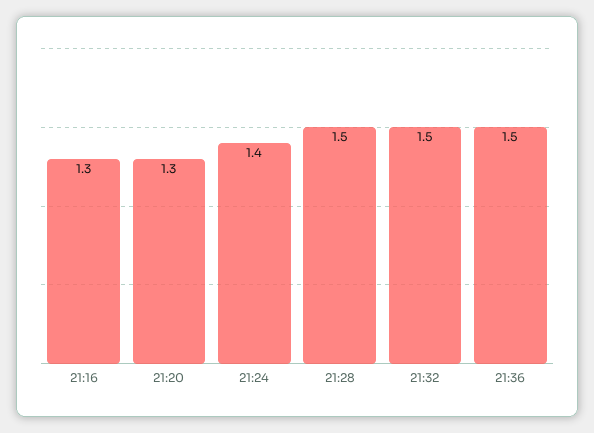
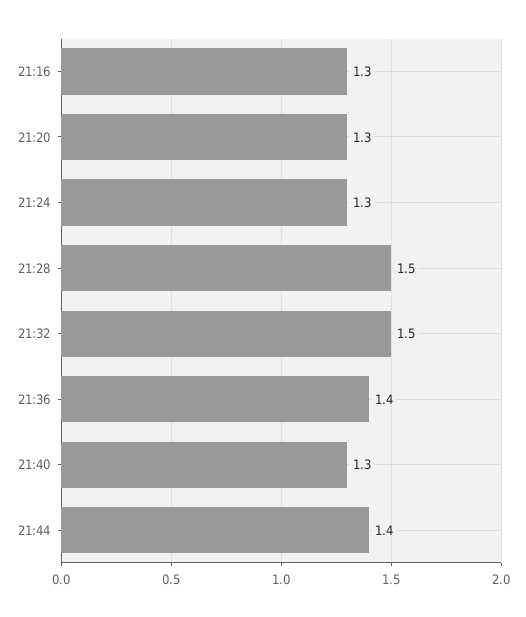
21:24: 1.4 -> 1.3
21:36: 1.5 -> 1.4
21:40: none -> 1.3
21:44: none -> 1.4

